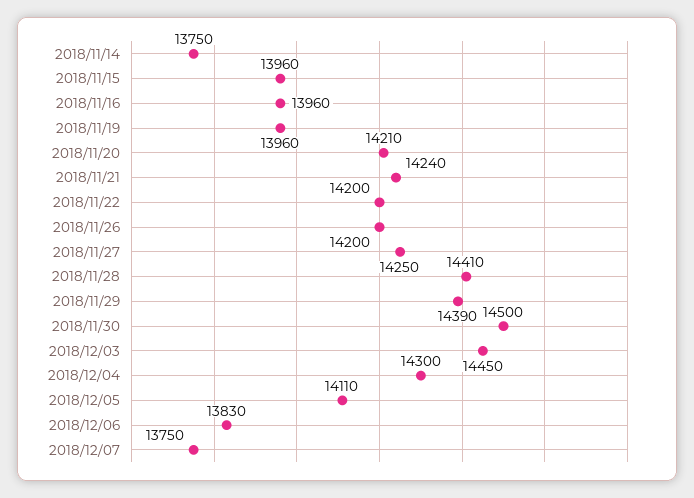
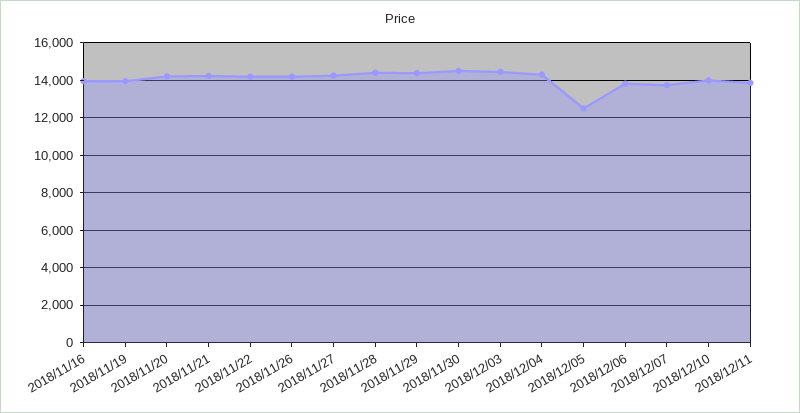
2018/11/14: 13750 -> none
2018/11/15: 13960 -> none
2018/12/05: 14110 -> 12500
2018/12/10: none -> 14000
2018/12/11: none -> 14000

